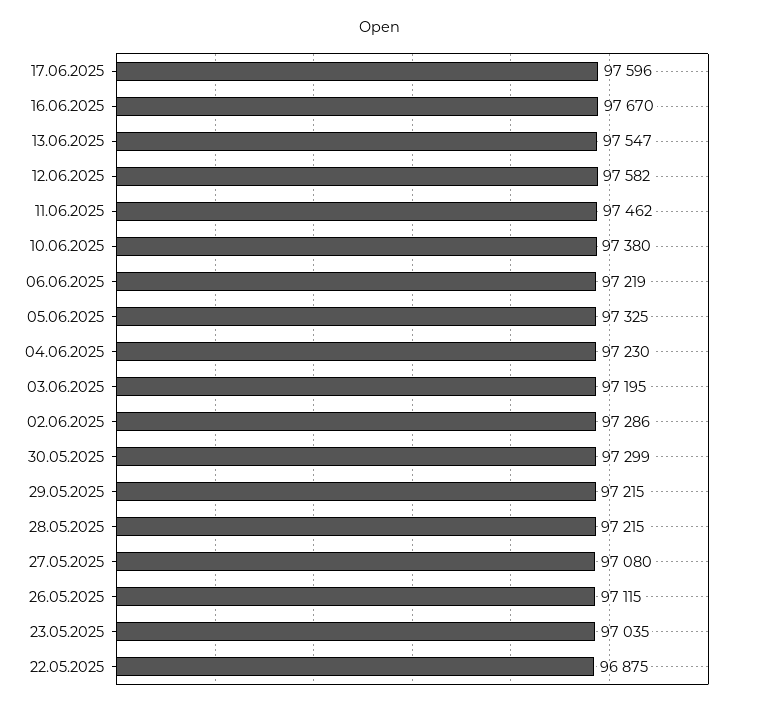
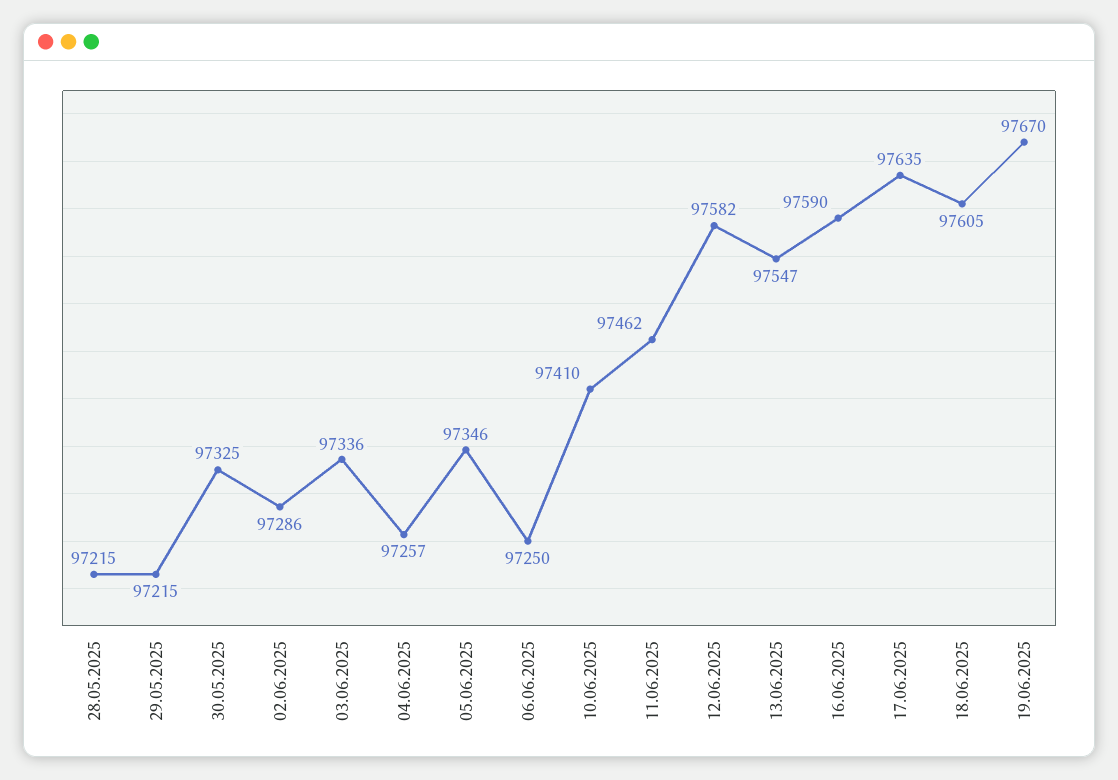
17.06.2025: 97596 -> 97635
16.06.2025: 97670 -> 97590
10.06.2025: 97380 -> 97410
06.06.2025: 97219 -> 97250
05.06.2025: 97325 -> 97346
04.06.2025: 97230 -> 97257
03.06.2025: 97195 -> 97336
30.05.2025: 97299 -> 97325
27.05.2025: 97080 -> none
26.05.2025: 97115 -> none
23.05.2025: 97035 -> none
22.05.2025: 96875 -> none
18.06.2025: none -> 97605
19.06.2025: none -> 97670

